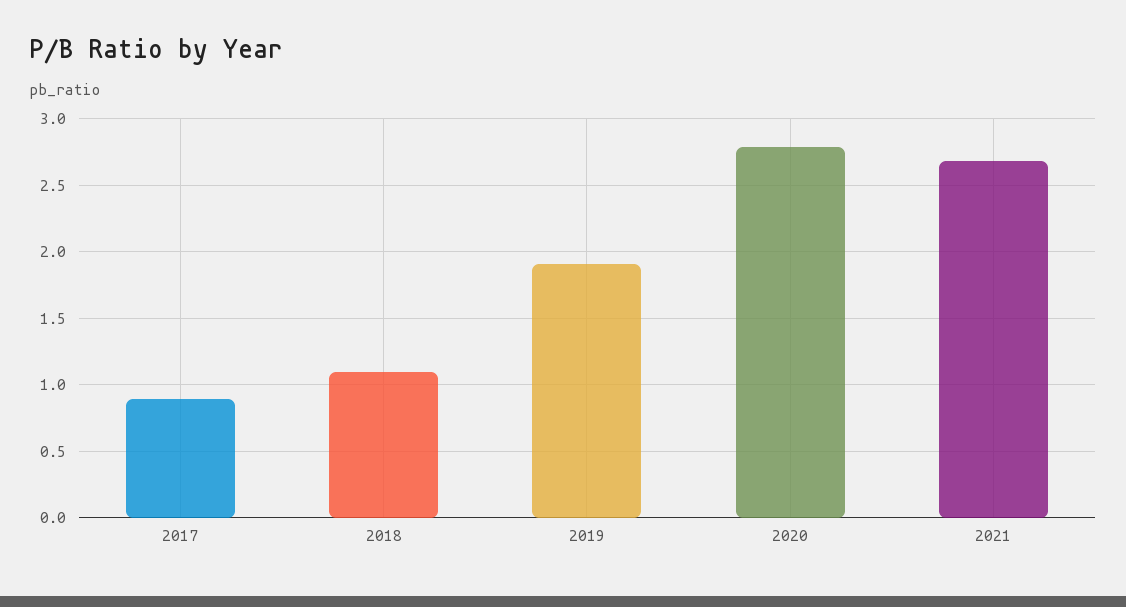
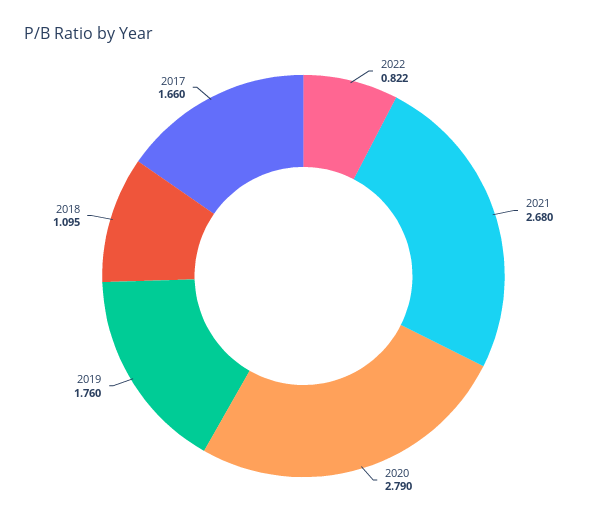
2017: 0.9 -> 1.66
2019: 1.9 -> 1.76
2022: none -> 0.822

